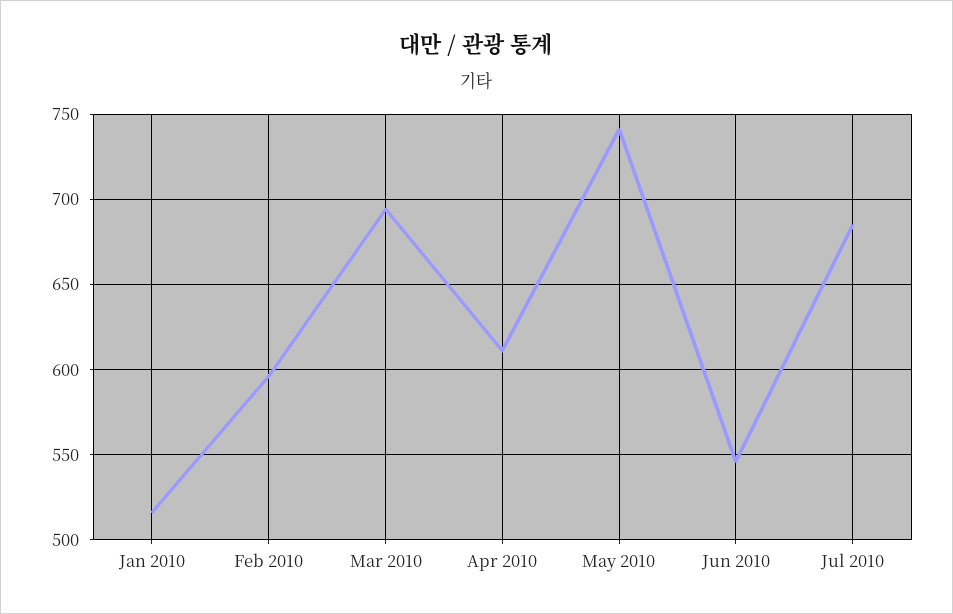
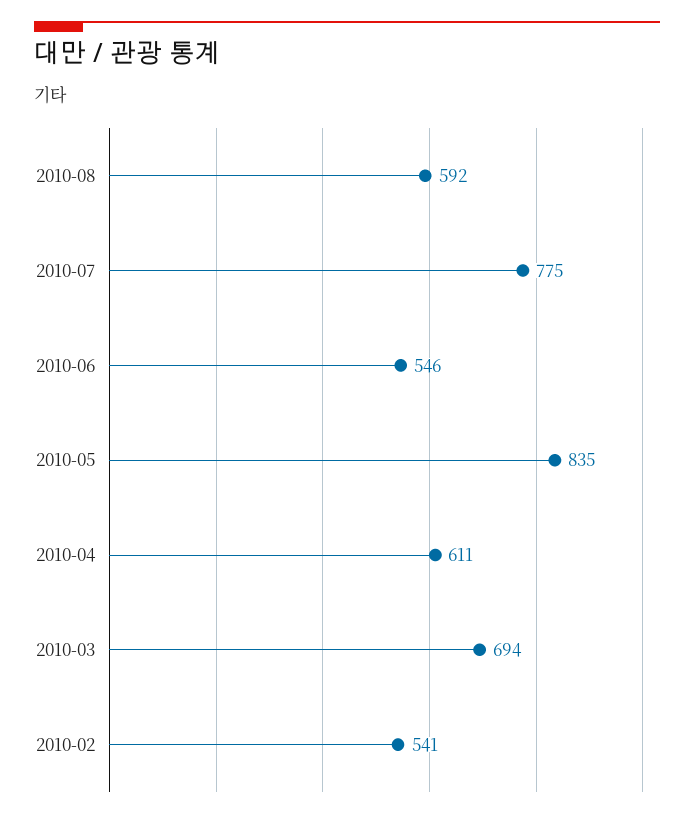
Jan 2010: 515 -> none
Feb 2010: 595 -> 541
May 2010: 740 -> 835
Jul 2010: 685 -> 775
2010-08: none -> 592

